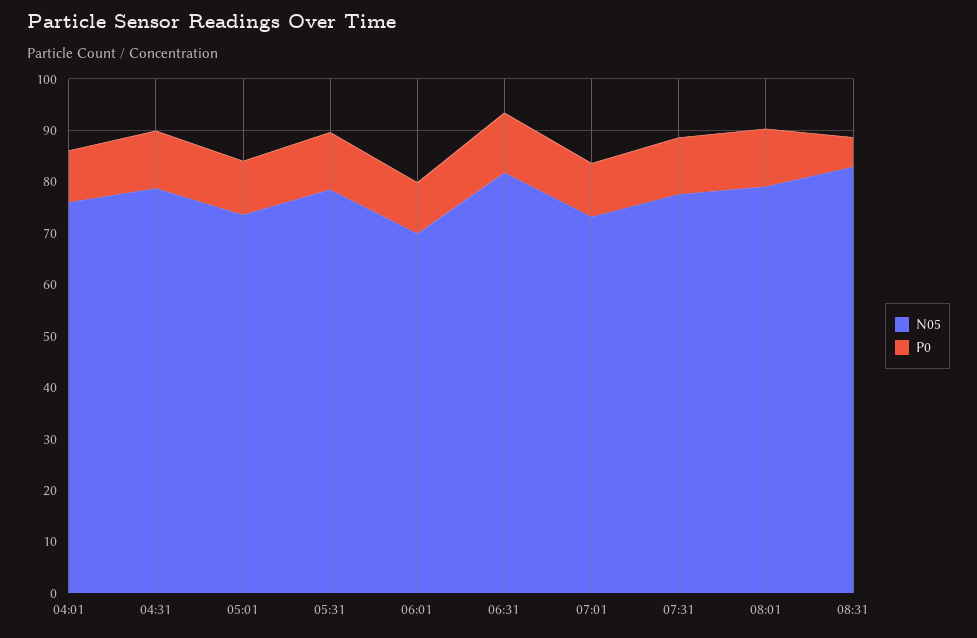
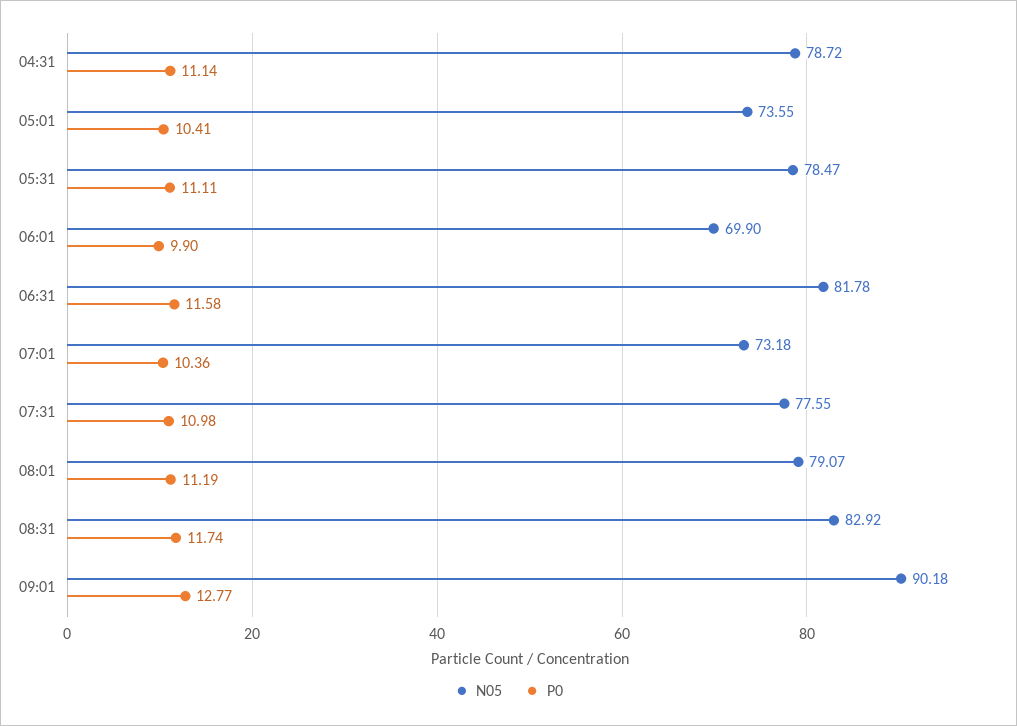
N05, 04:01: 76 -> none
P0, 04:01: 10 -> none
P0, 08:31: 6 -> 11.74
N05, 09:01: none -> 90.18
P0, 09:01: none -> 12.77

